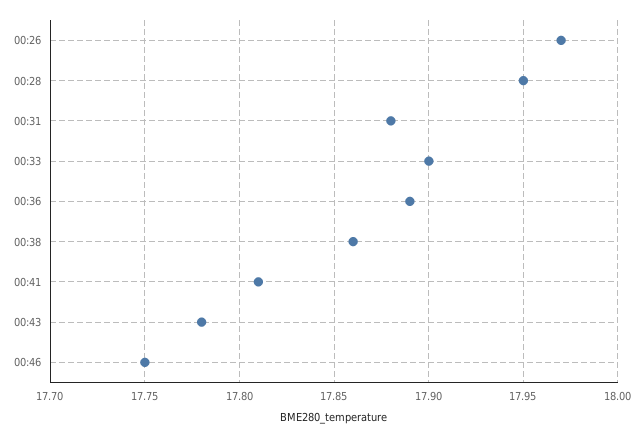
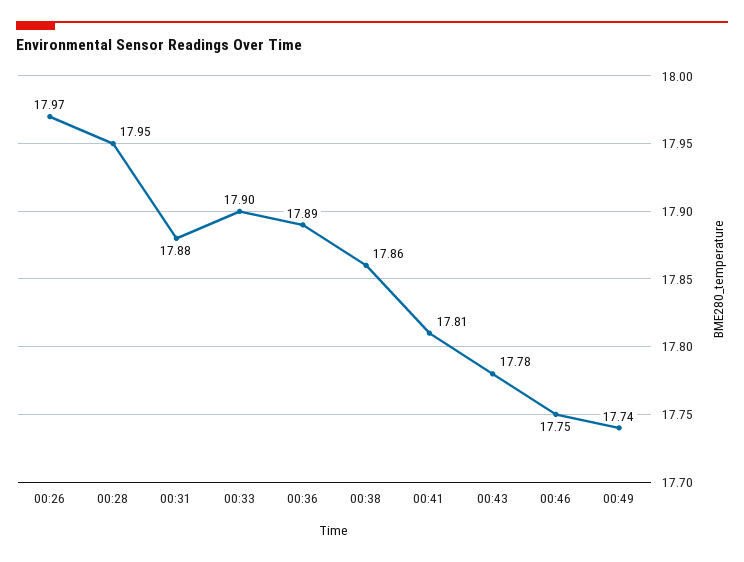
00:49: none -> 17.74

